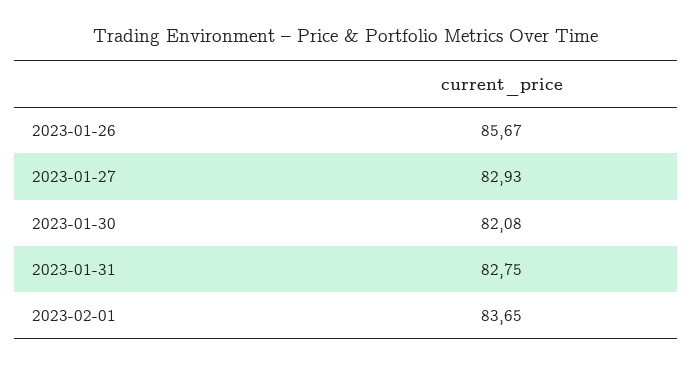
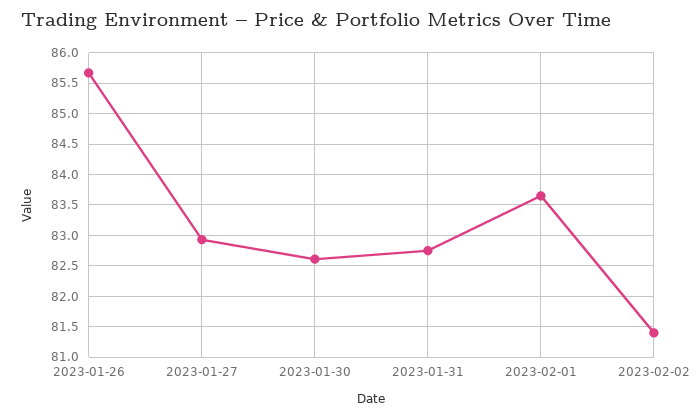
2023-01-30: 82.08 -> 82.6
2023-02-02: none -> 81.4

